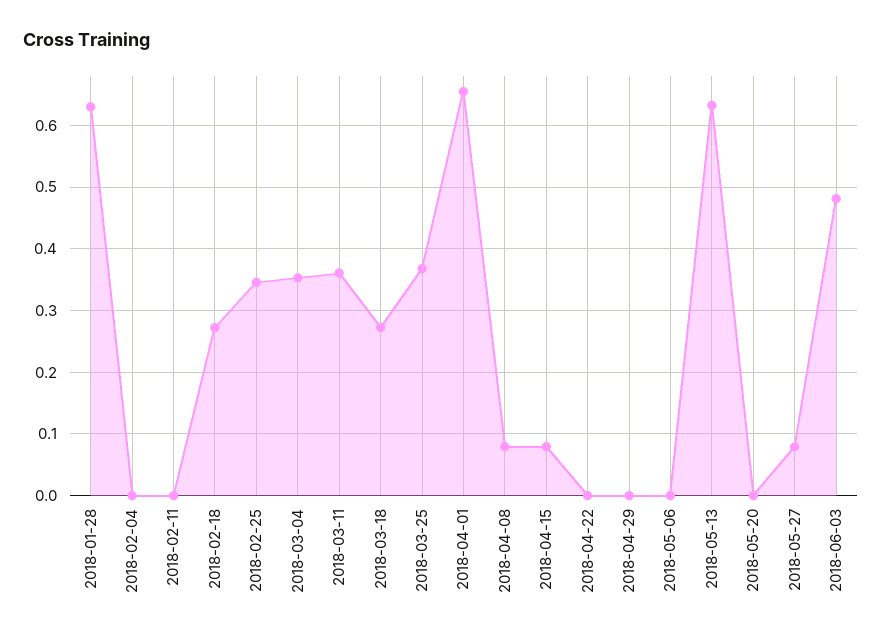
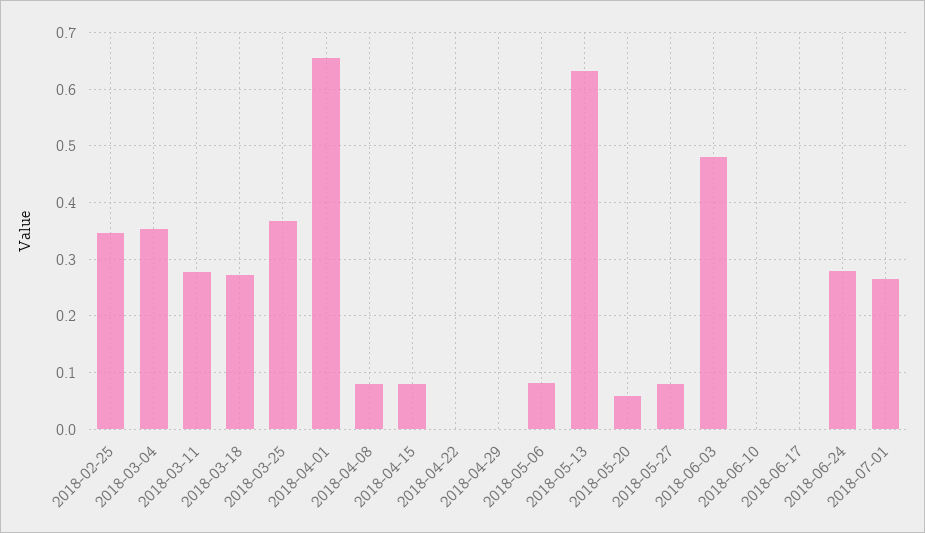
2018-01-28: 0.63 -> none
2018-02-04: 0 -> none
2018-02-11: 0 -> none
2018-02-18: 0.27 -> none
2018-03-11: 0.36 -> 0.28
2018-05-06: 0 -> 0.08
2018-05-20: 0 -> 0.06
2018-06-10: none -> 0
2018-06-17: none -> 0
2018-06-24: none -> 0.28
2018-07-01: none -> 0.26

